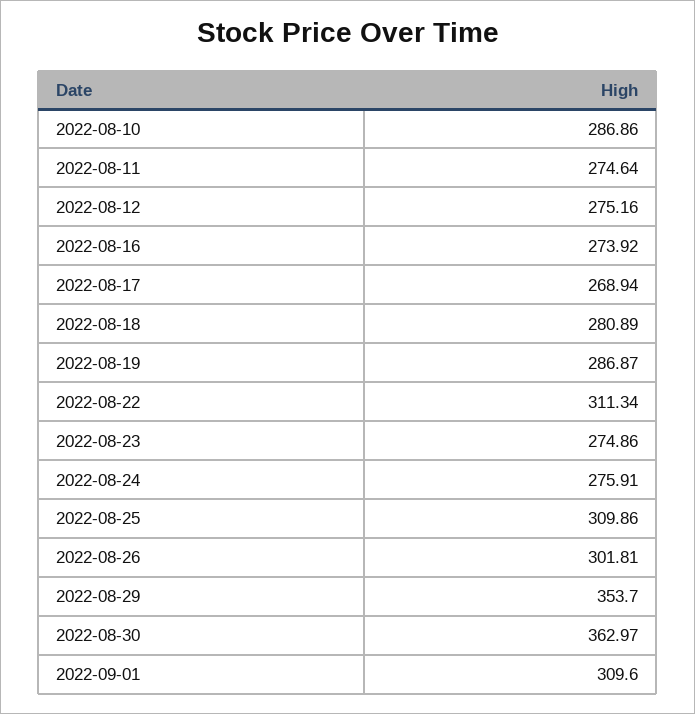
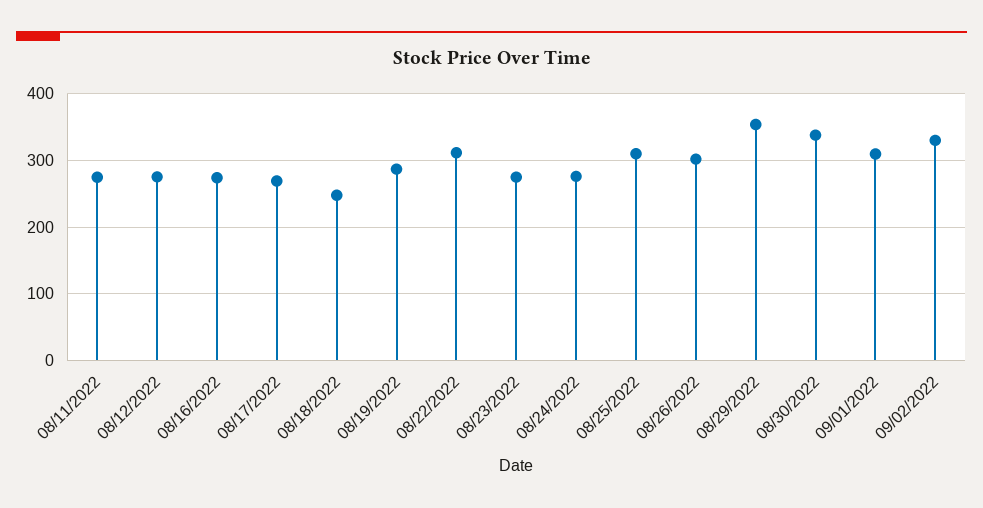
2022-08-10: 286.86 -> none
2022-08-18: 280.89 -> 250
2022-08-30: 362.97 -> 340
09/02/2022: none -> 330

